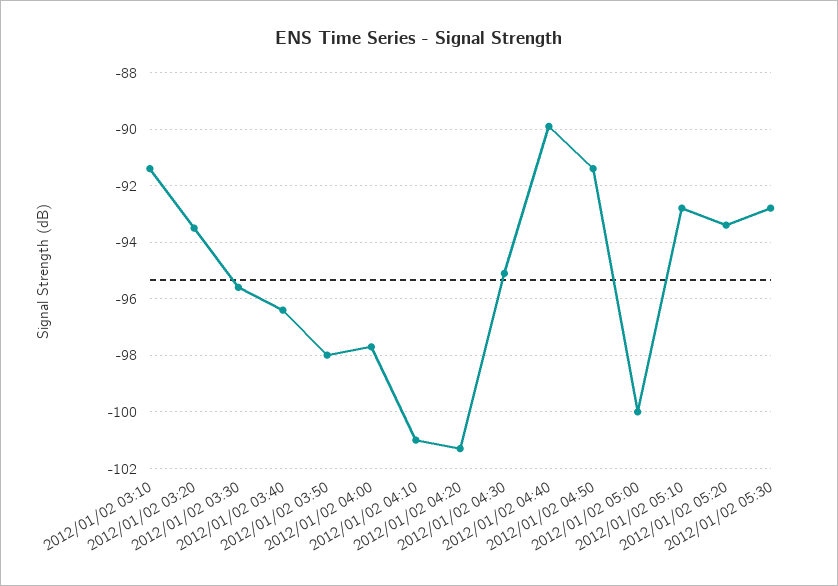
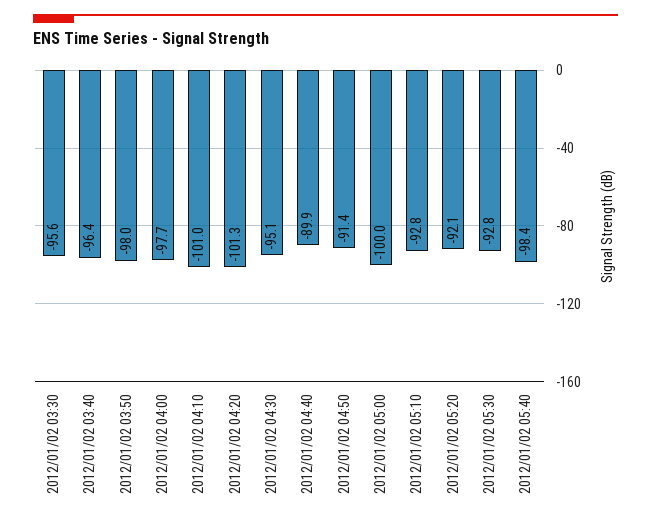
2012/01/02 03:10: -91.5 -> none
2012/01/02 03:20: -93.5 -> none
2012/01/02 05:20: -93.5 -> -92.1
2012/01/02 05:40: none -> -98.4

